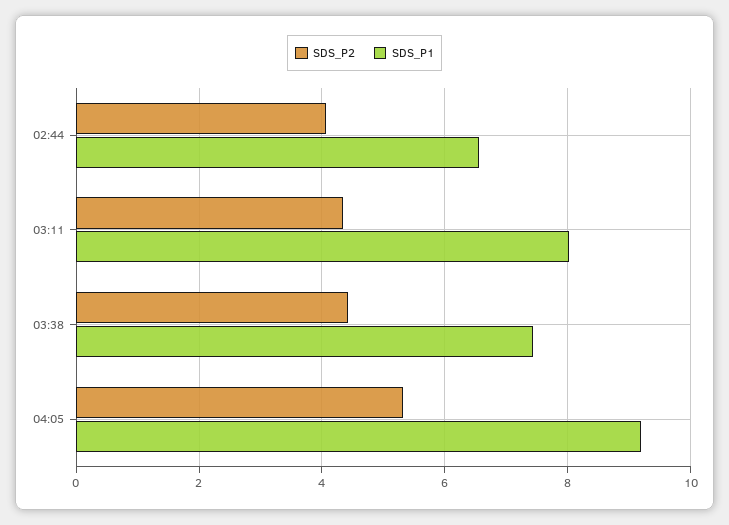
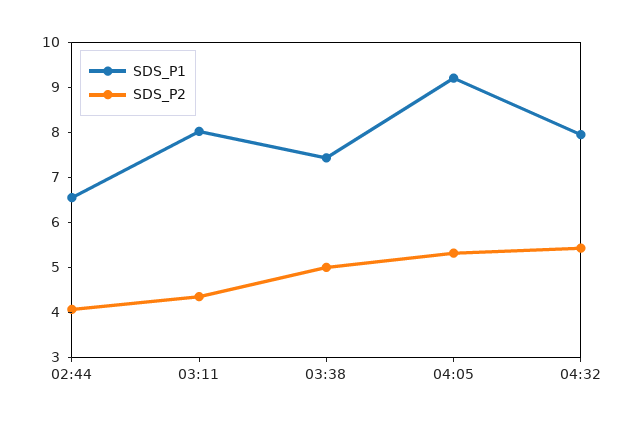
SDS_P2, 03:38: 4.4 -> 5
SDS_P1, 04:32: none -> 8
SDS_P2, 04:32: none -> 5.4

